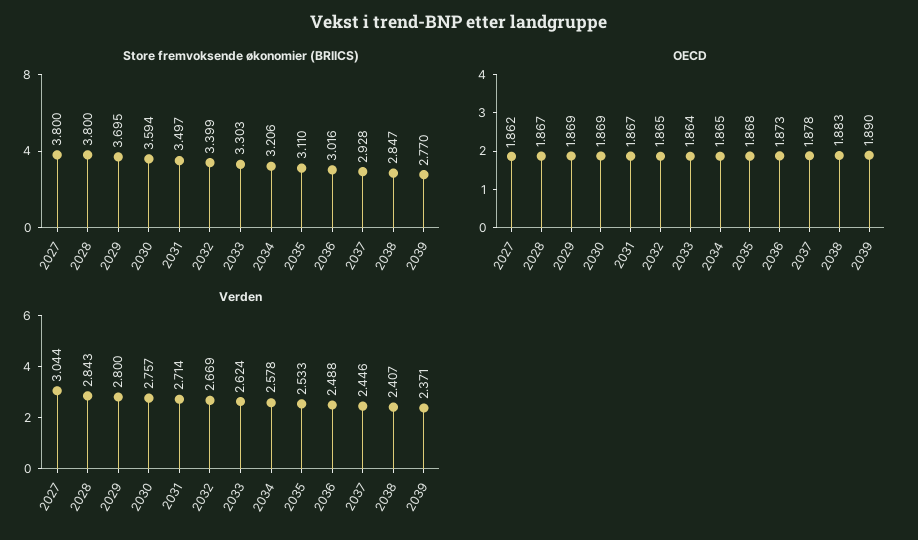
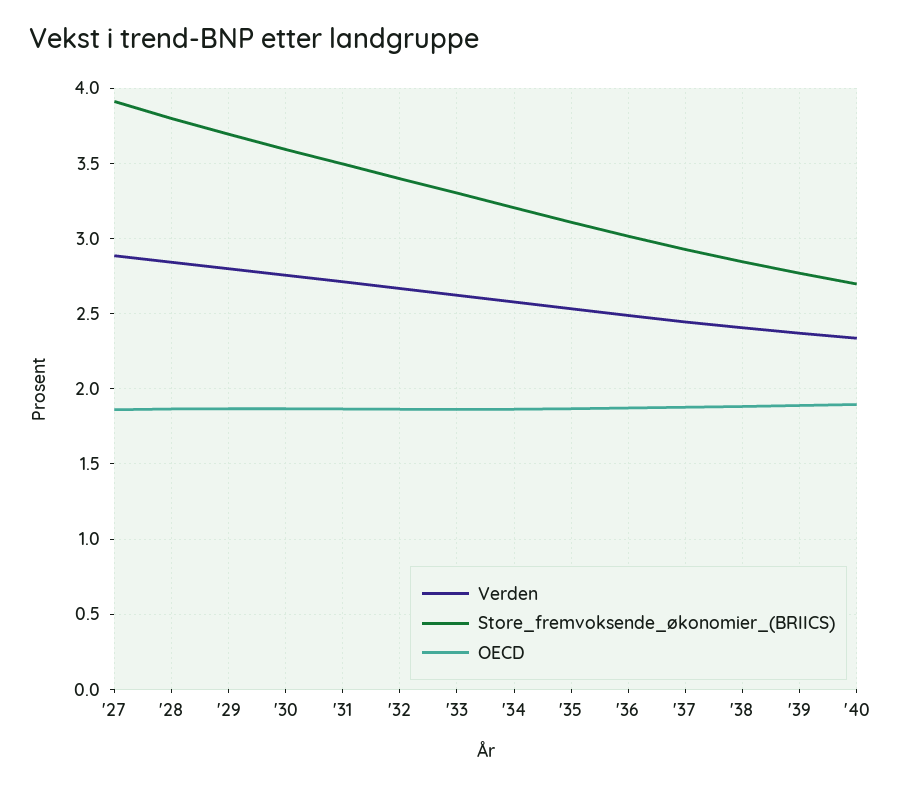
Store fremvoksende økonomier (BRIICS), 2027: 3.8 -> 3.9
Verden, 2027: 3.044 -> 2.9
Verden, '40: none -> 2.35
Store fremvoksende økonomier (BRIICS), '40: none -> 2.7
OECD, '40: none -> 1.9

